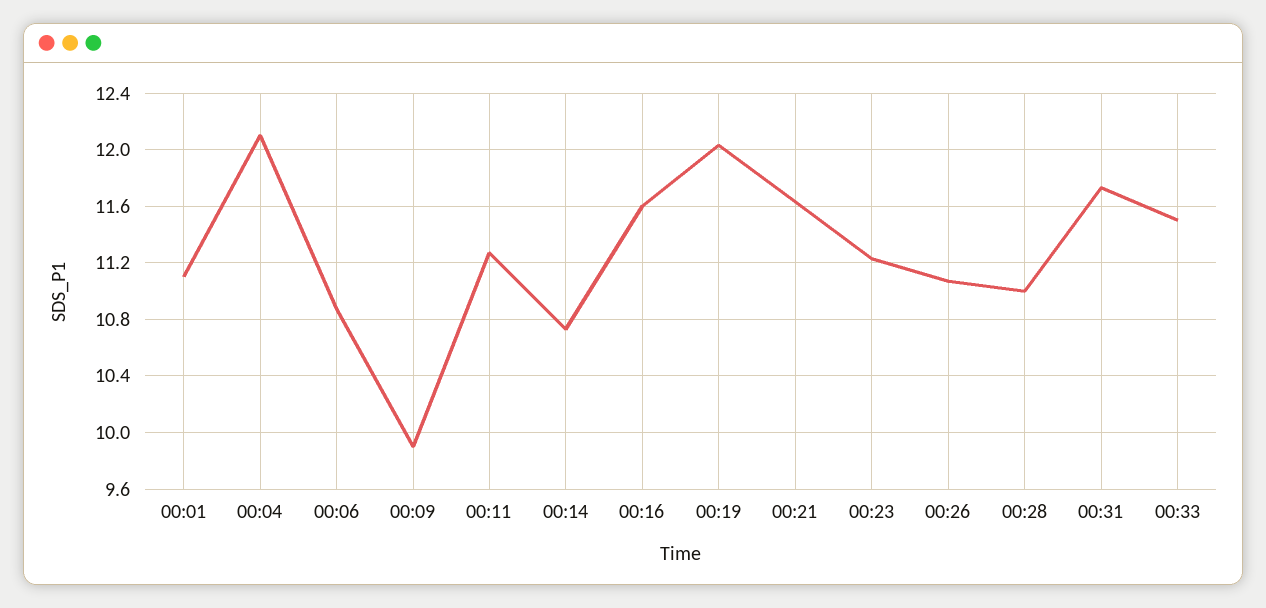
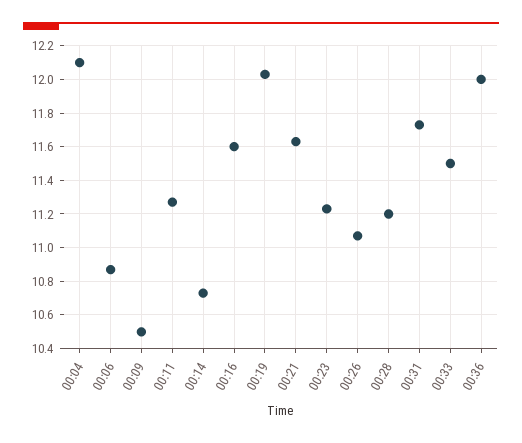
00:01: 11.1 -> none
00:09: 9.9 -> 10.5
00:28: 11 -> 11.2
00:36: none -> 12

